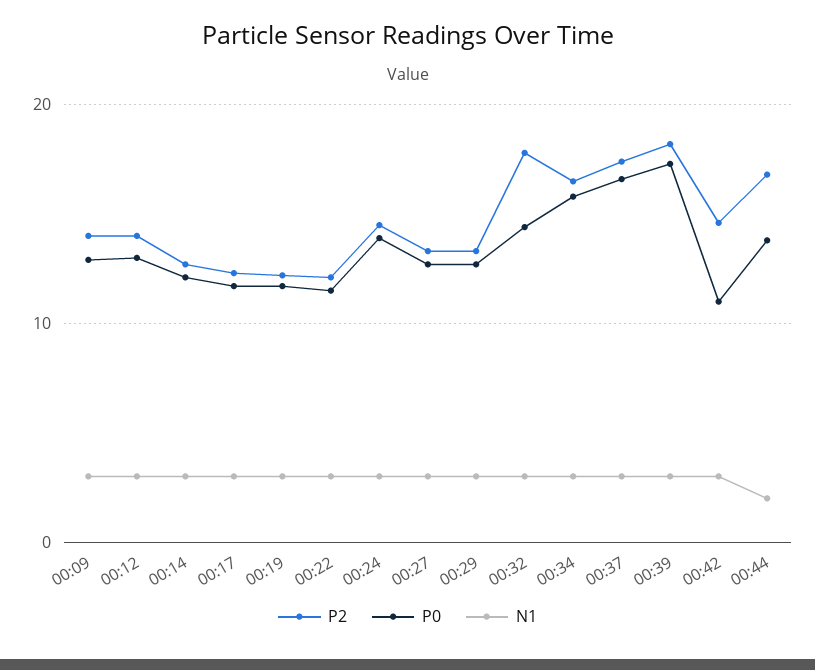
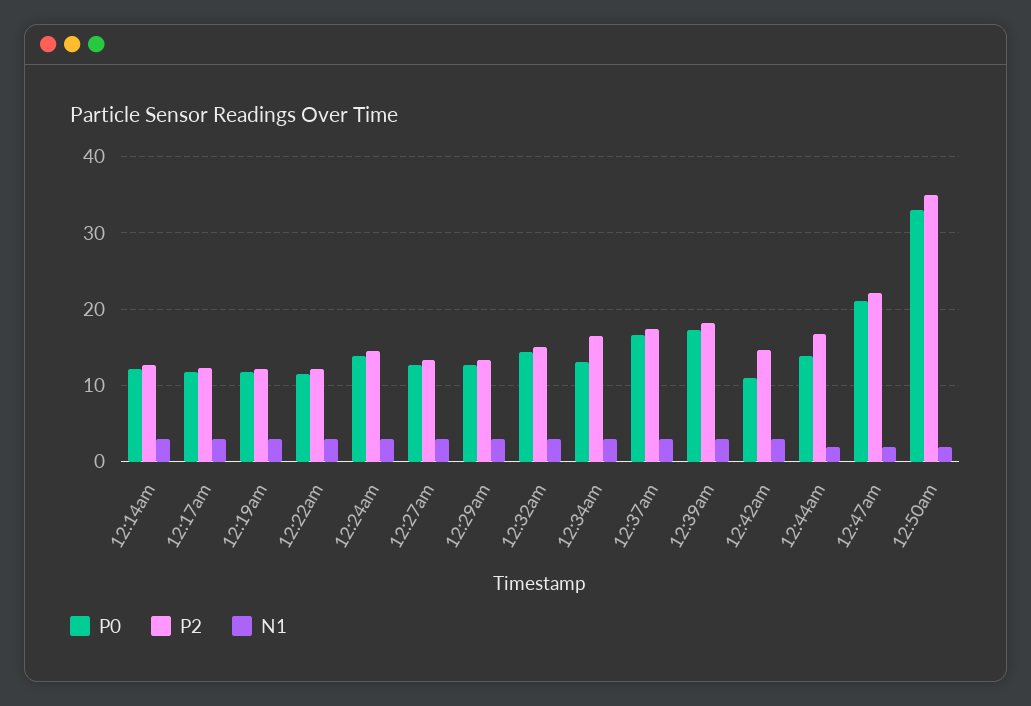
P2, 00:09: 14 -> none
P0, 00:09: 13 -> none
N1, 00:09: 3 -> none
P2, 00:12: 14 -> none
P0, 00:12: 13 -> none
N1, 00:12: 3 -> none
P2, 00:32: 18 -> 15
P0, 00:34: 16 -> 13
P0, 12:47am: none -> 21
P2, 12:47am: none -> 22
N1, 12:47am: none -> 2
P0, 12:50am: none -> 33
P2, 12:50am: none -> 35
N1, 12:50am: none -> 2

